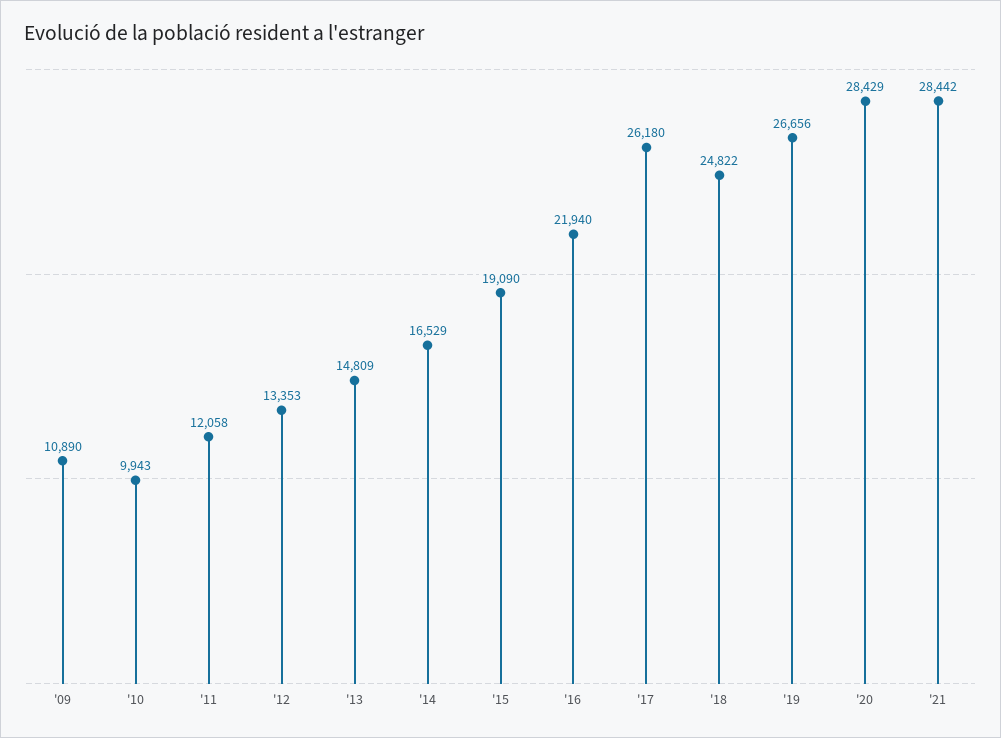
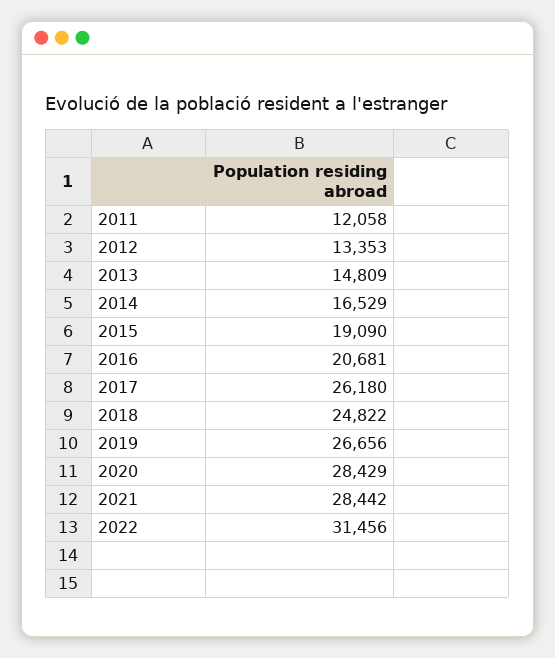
'09: 10890 -> none
'10: 9943 -> none
'16: 21940 -> 20681
2022: none -> 31456

